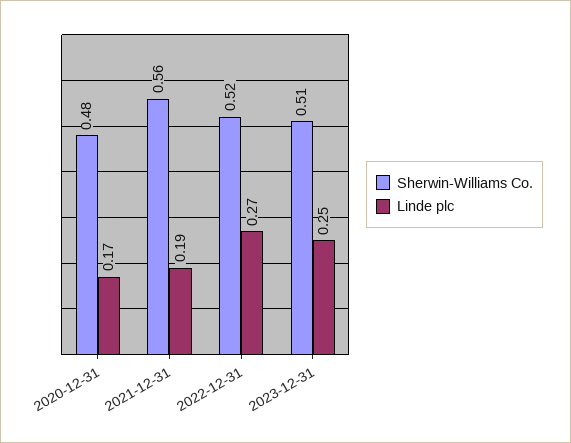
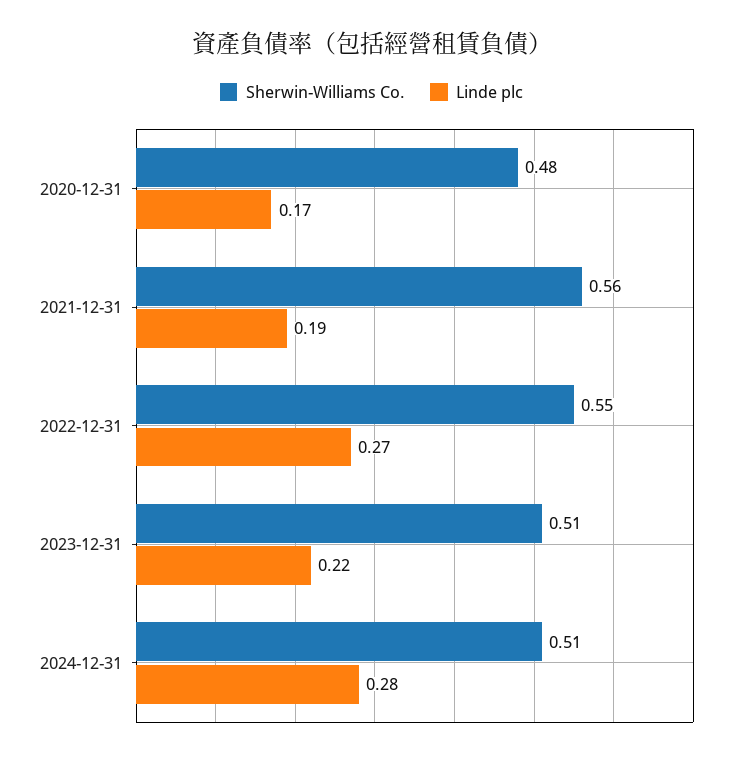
Sherwin-Williams Co., 2022-12-31: 0.52 -> 0.55
Linde plc, 2023-12-31: 0.25 -> 0.22
Sherwin-Williams Co., 2024-12-31: none -> 0.51
Linde plc, 2024-12-31: none -> 0.28

